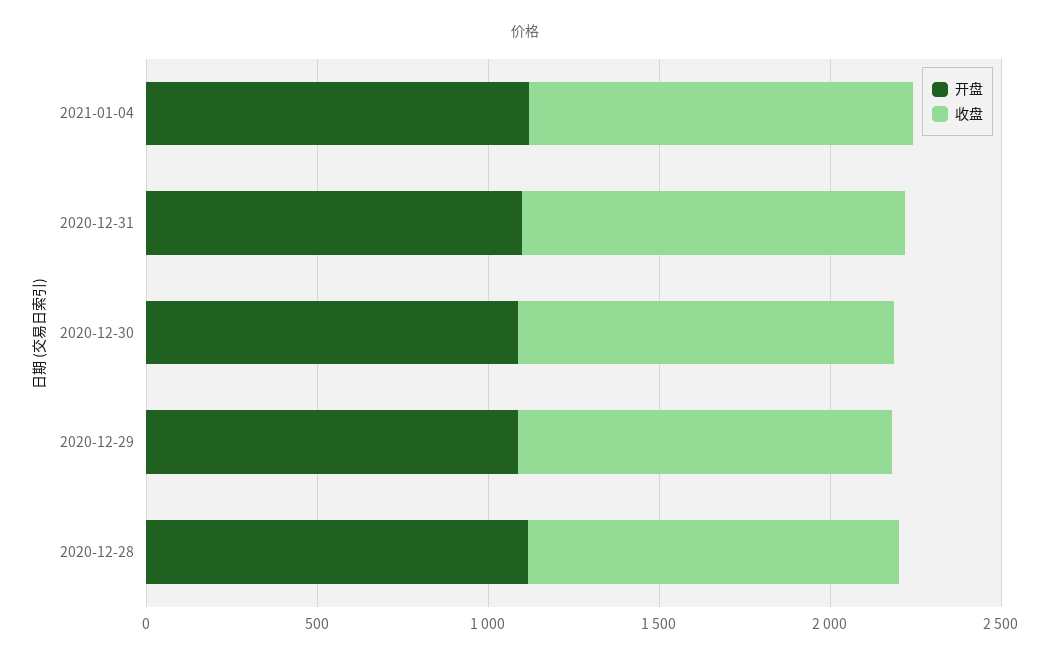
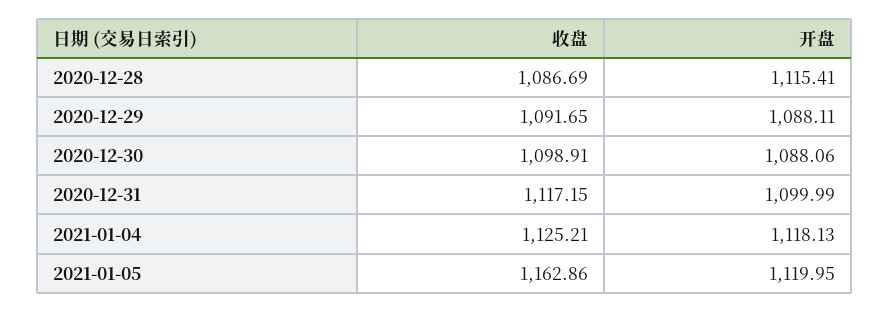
收盘, 2021-01-05: none -> 1162.86
开盘, 2021-01-05: none -> 1119.95

